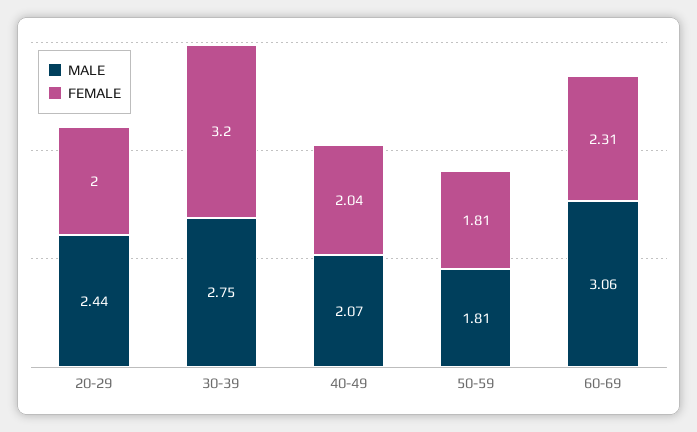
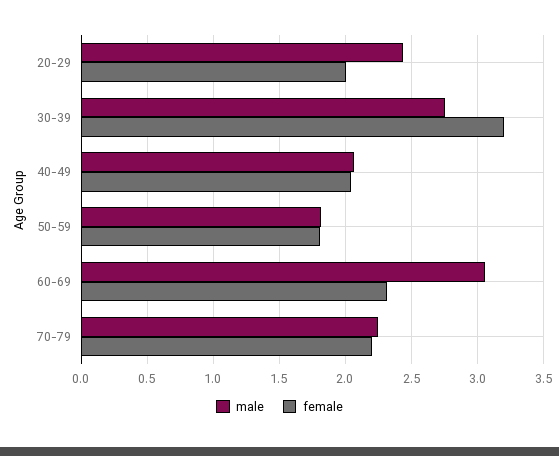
MALE, 70-79: none -> 2.25
FEMALE, 70-79: none -> 2.2

